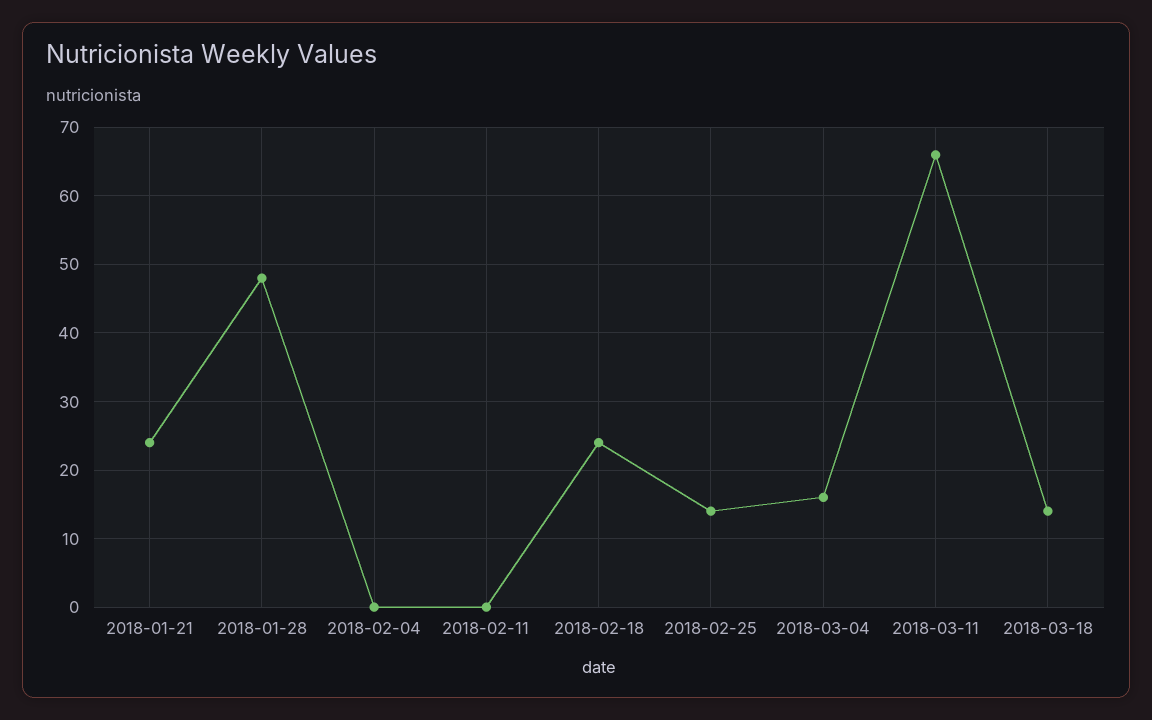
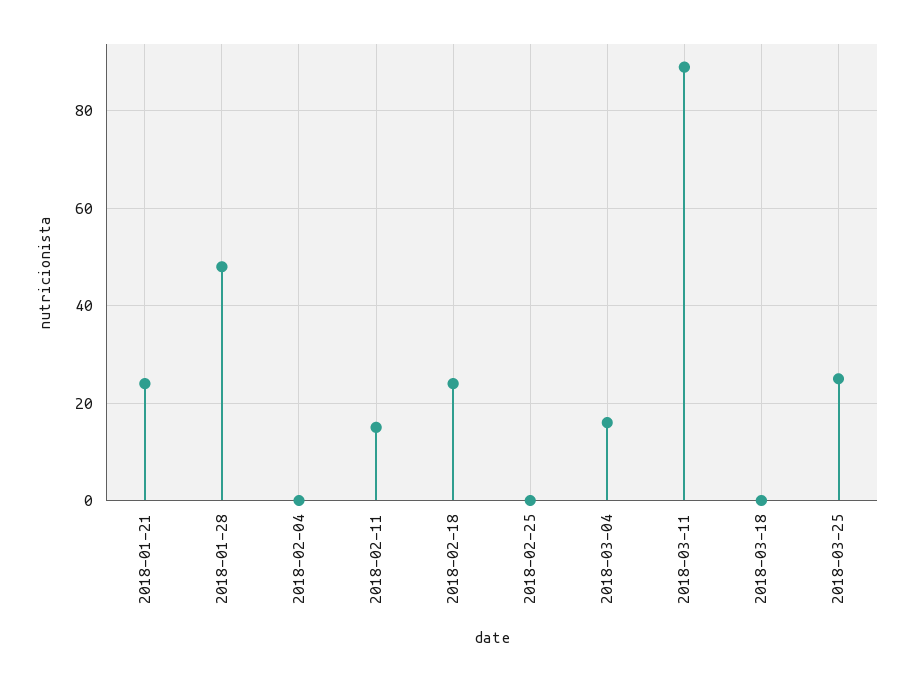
2018-02-11: 0 -> 15
2018-02-25: 14 -> 0
2018-03-11: 66 -> 90
2018-03-18: 14 -> 0
2018-03-25: none -> 25

